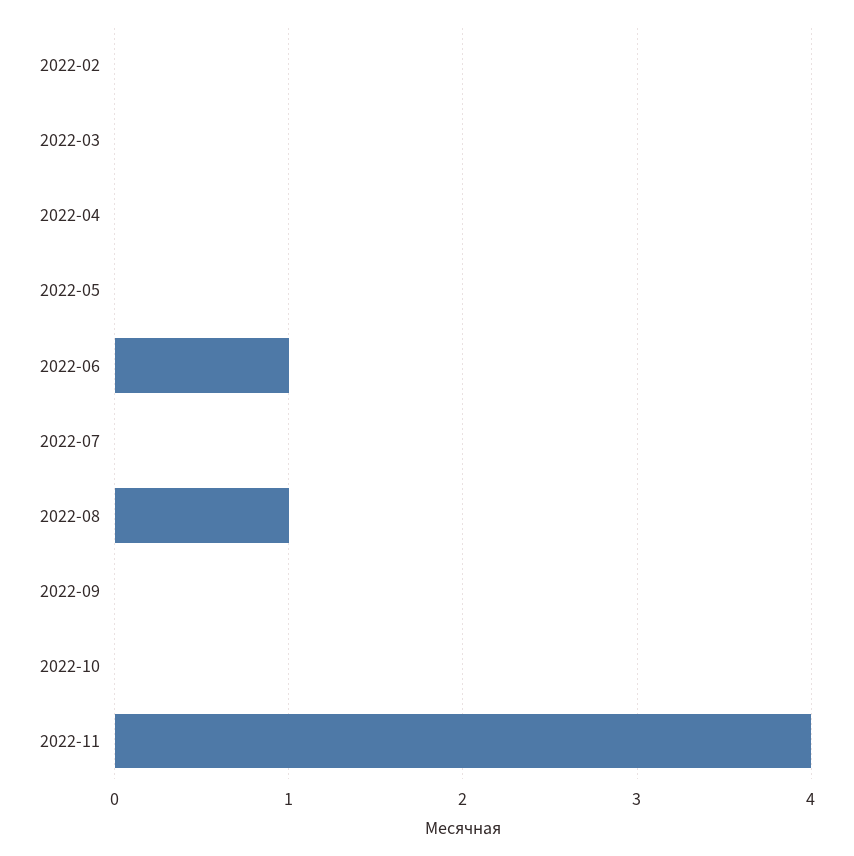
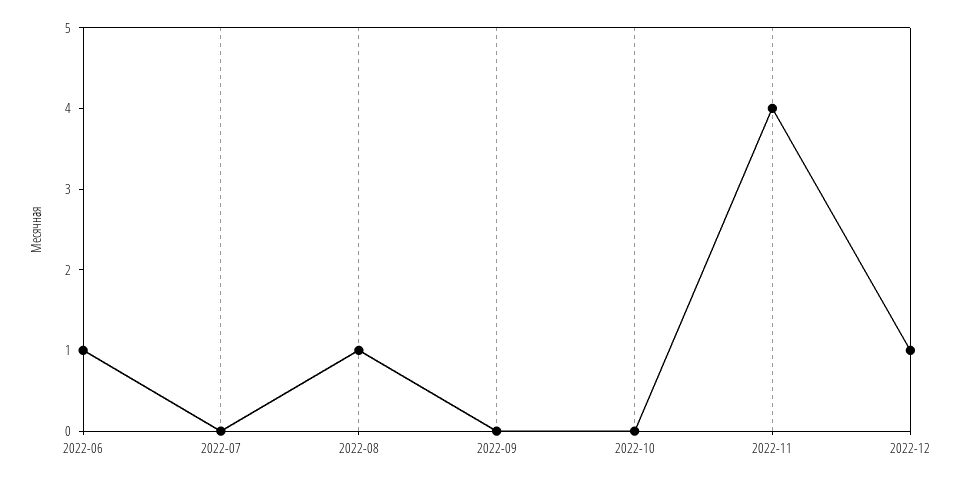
2022-02: 0 -> none
2022-03: 0 -> none
2022-04: 0 -> none
2022-05: 0 -> none
2022-12: none -> 1

